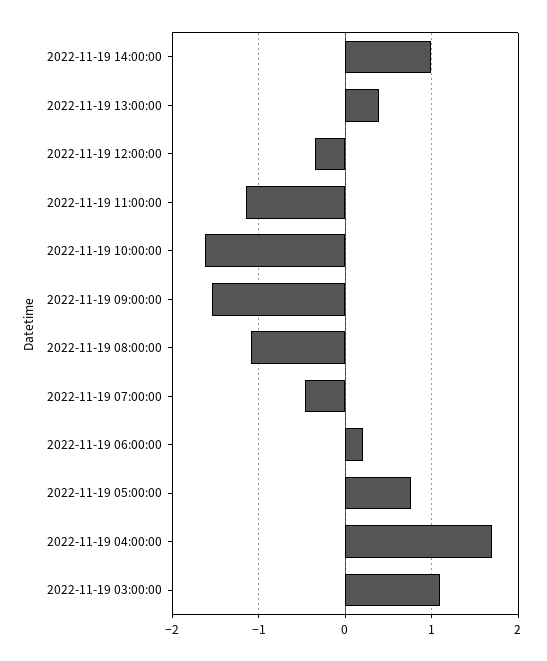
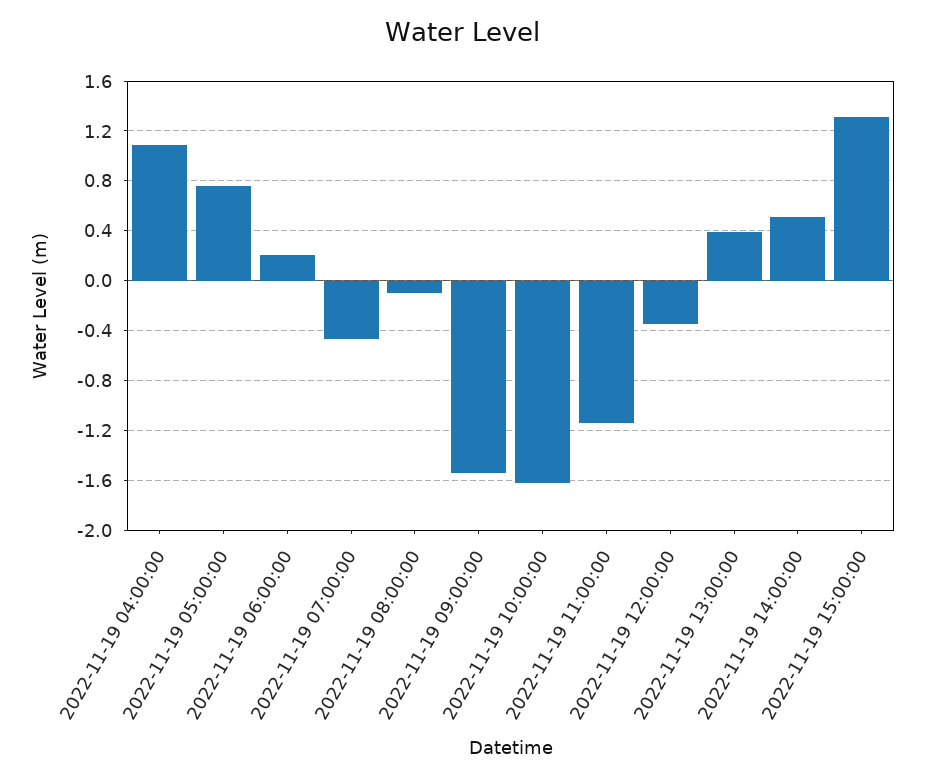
2022-11-19 14:00:00: 1 -> 0.5
2022-11-19 08:00:00: -1.1 -> -0.1
2022-11-19 04:00:00: 1.7 -> 1.1
2022-11-19 03:00:00: 1.1 -> none
2022-11-19 15:00:00: none -> 1.3

